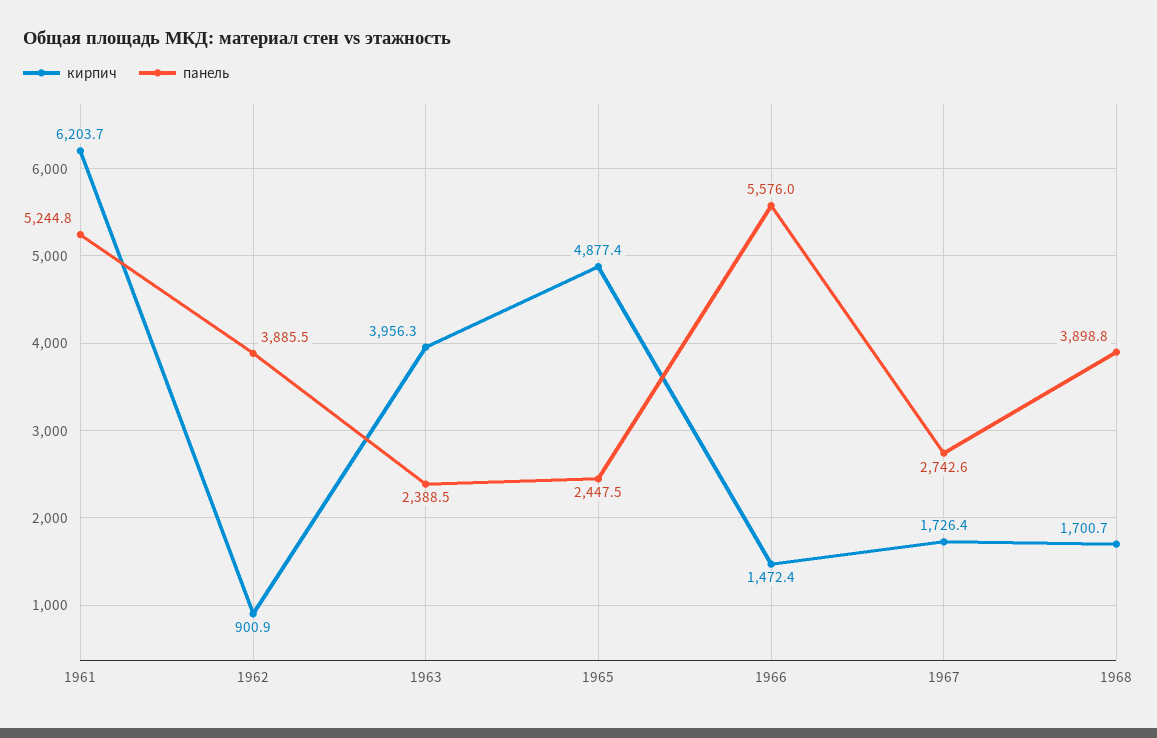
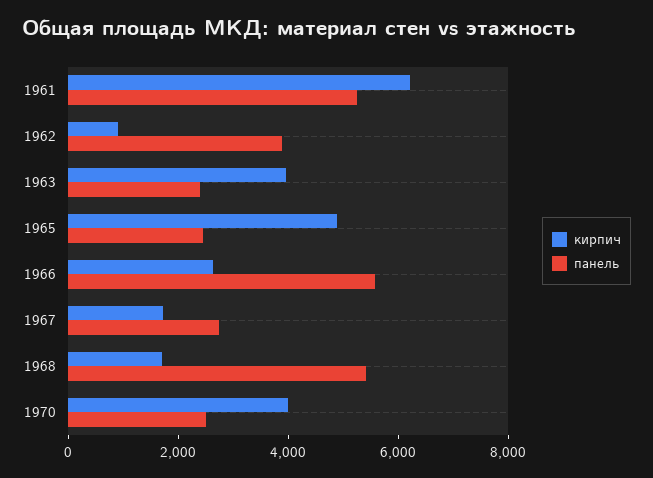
кирпич, 1966: 1472.4 -> 2500
панель, 1968: 3898.8 -> 5500
кирпич, 1970: none -> 4000
панель, 1970: none -> 2500

